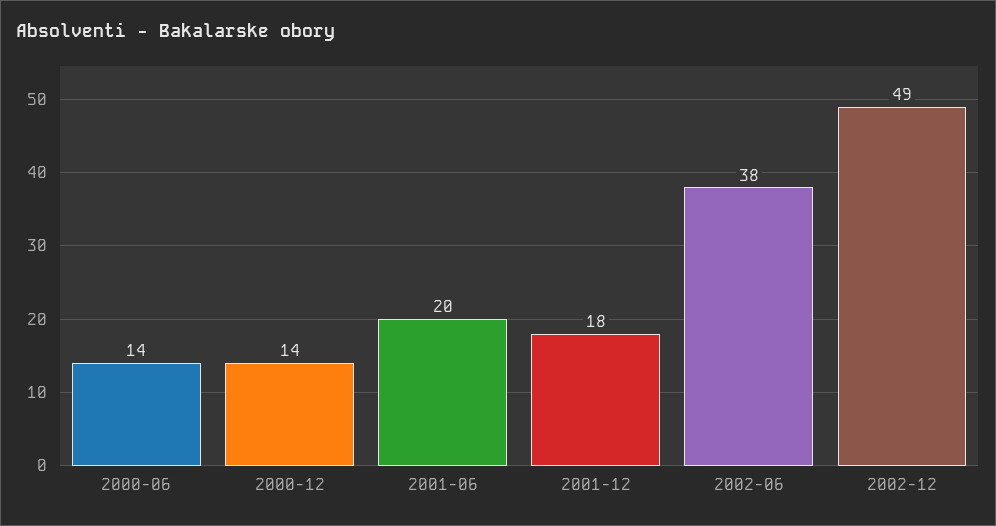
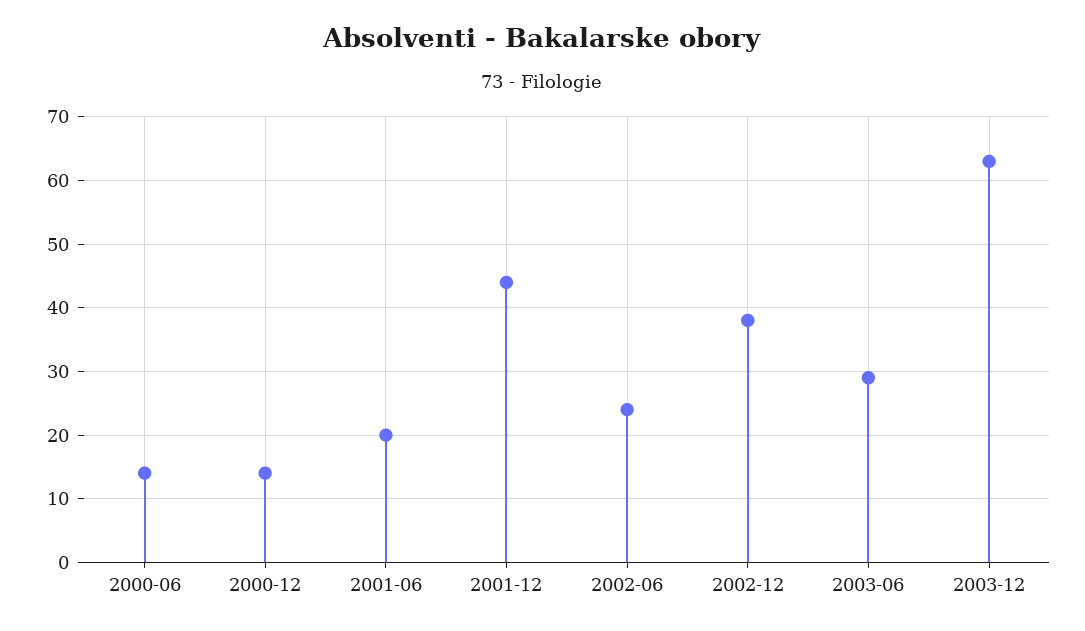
2001-12: 18 -> 44
2002-06: 38 -> 24
2002-12: 49 -> 38
2003-06: none -> 29
2003-12: none -> 63

